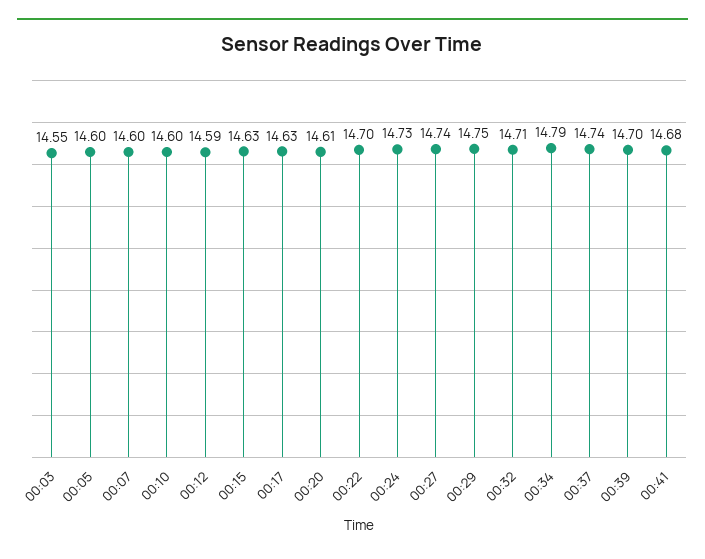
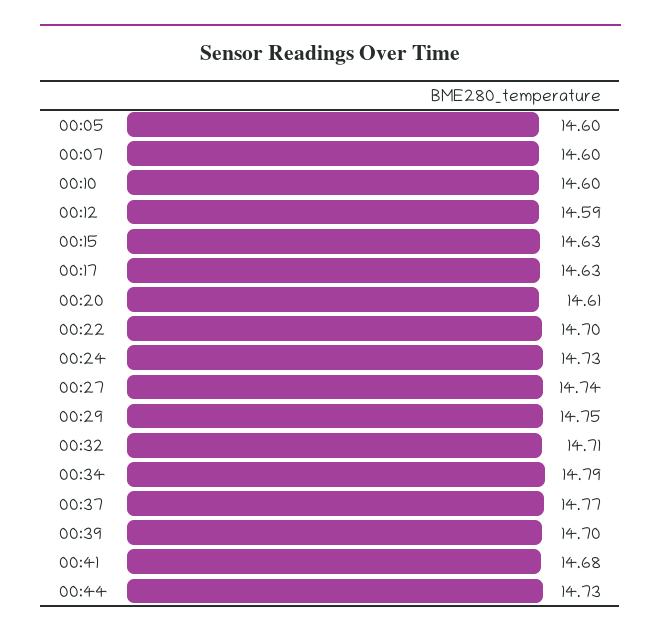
00:03: 14.55 -> none
00:37: 14.74 -> 14.77
00:44: none -> 14.73

